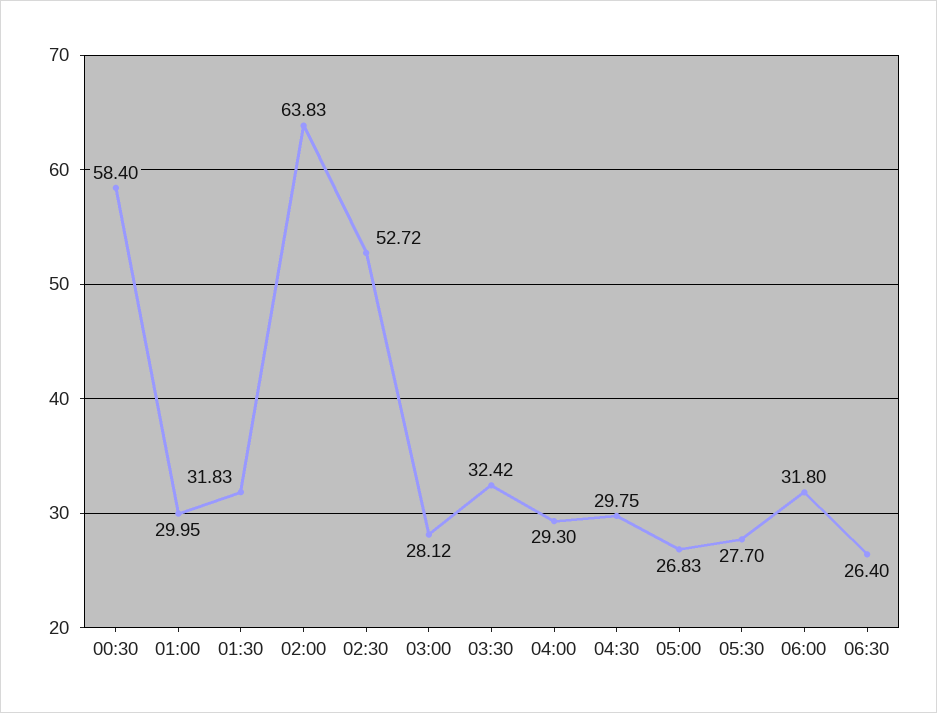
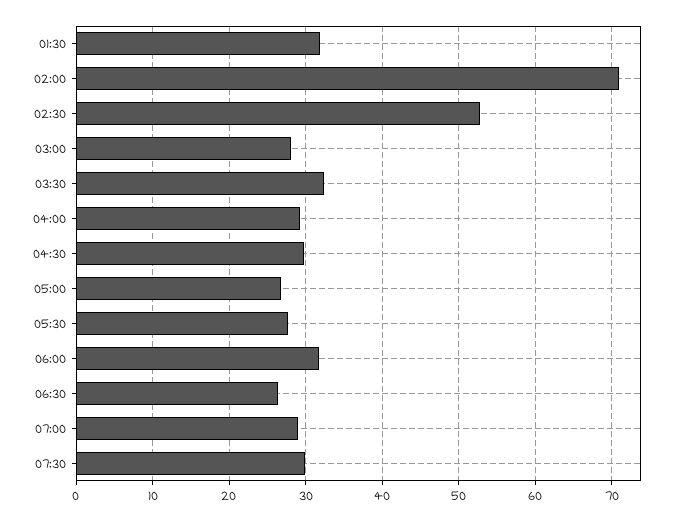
00:30: 58.4 -> none
01:00: 29.95 -> none
02:00: 63.83 -> 71
07:00: none -> 29
07:30: none -> 30

